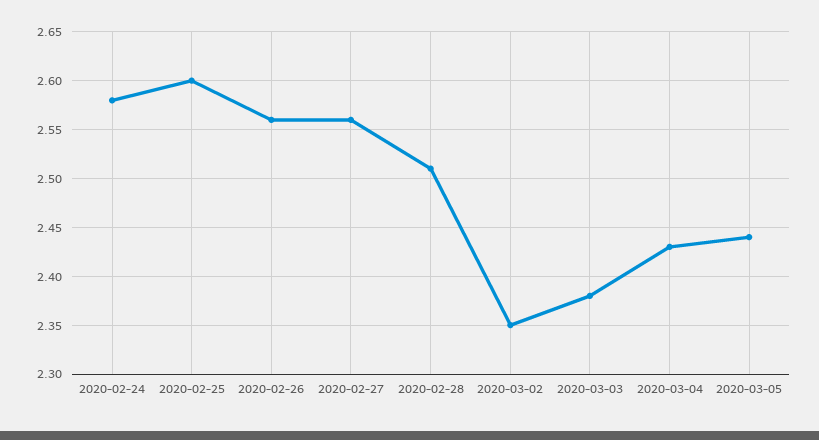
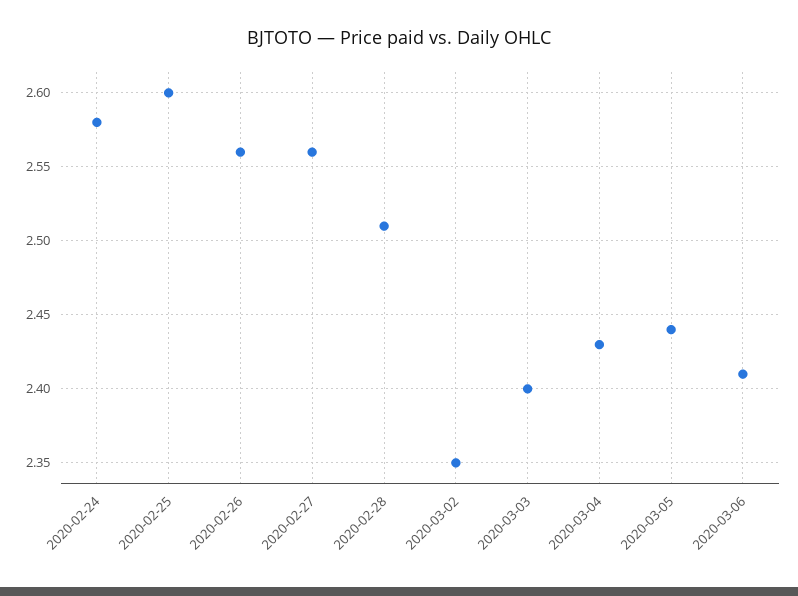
2020-03-03: 2.38 -> 2.4
2020-03-06: none -> 2.41

